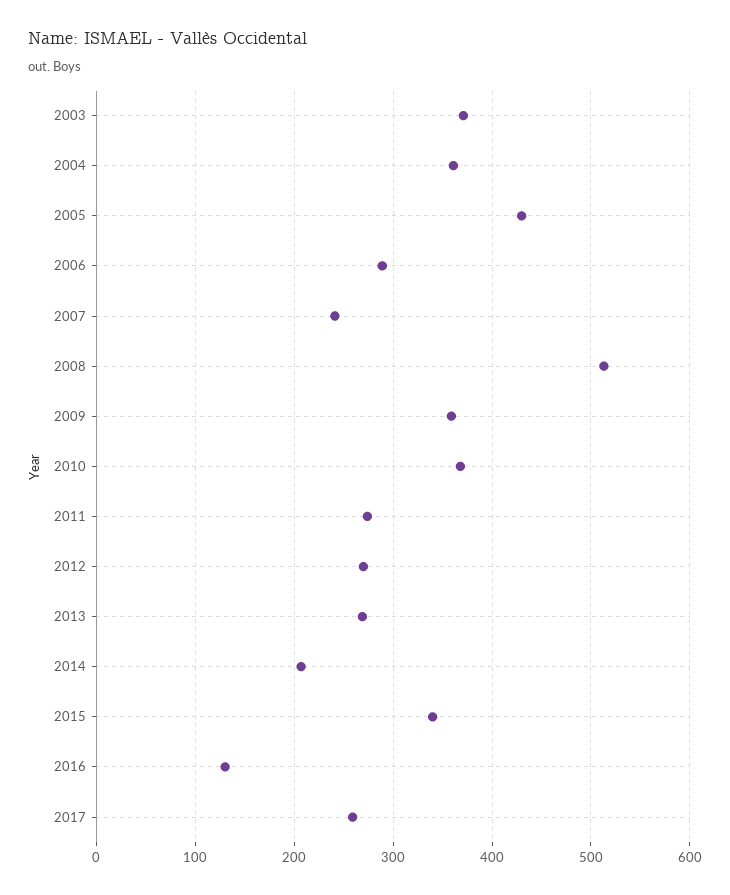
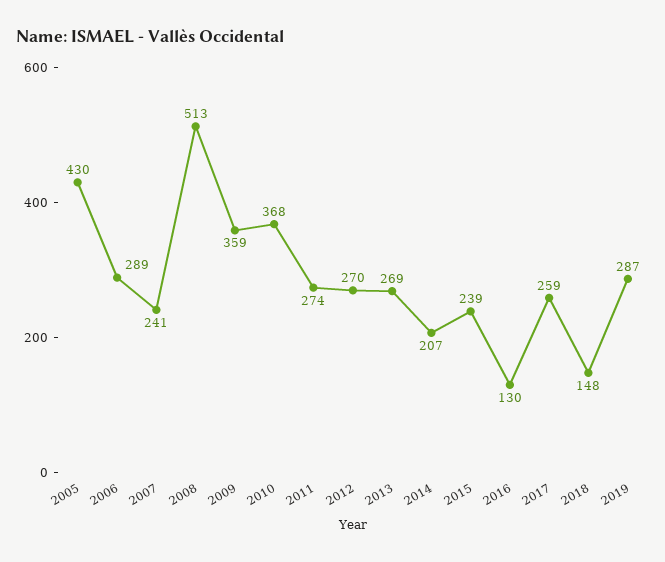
2003: 370 -> none
2004: 360 -> none
2015: 340 -> 239
2018: none -> 148
2019: none -> 287

